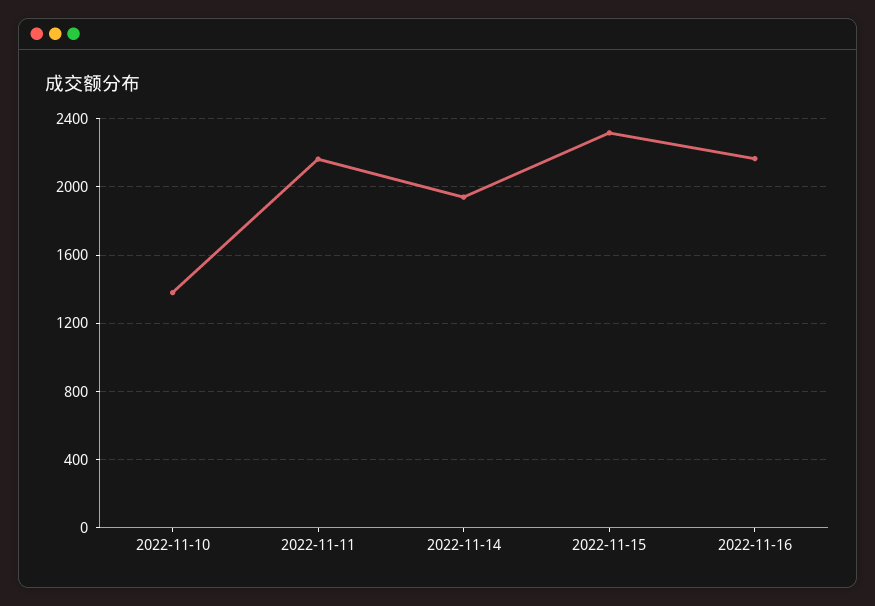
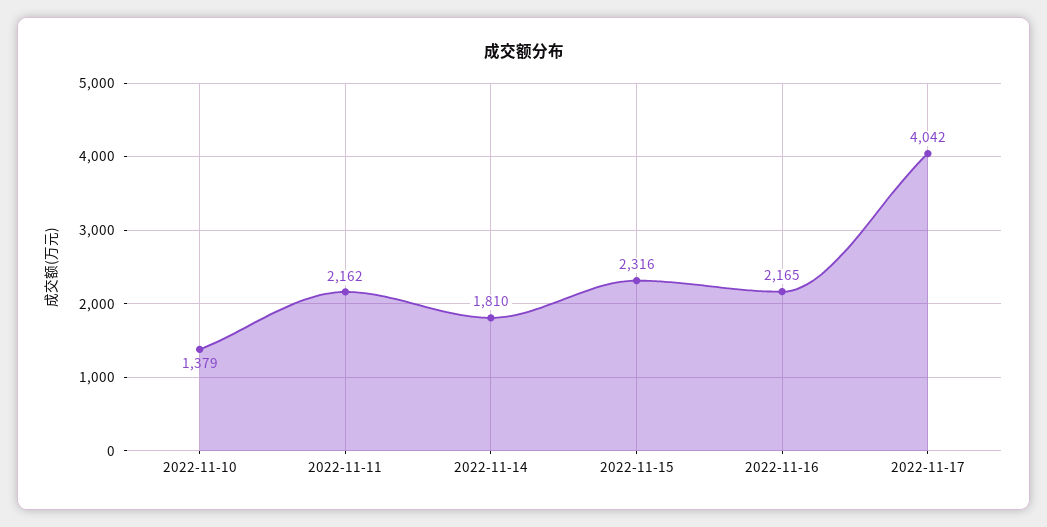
2022-11-14: 1950 -> 1810
2022-11-17: none -> 4042

